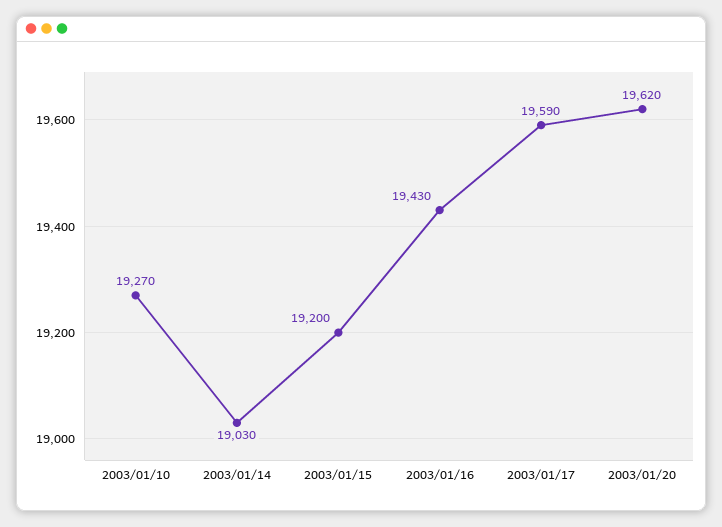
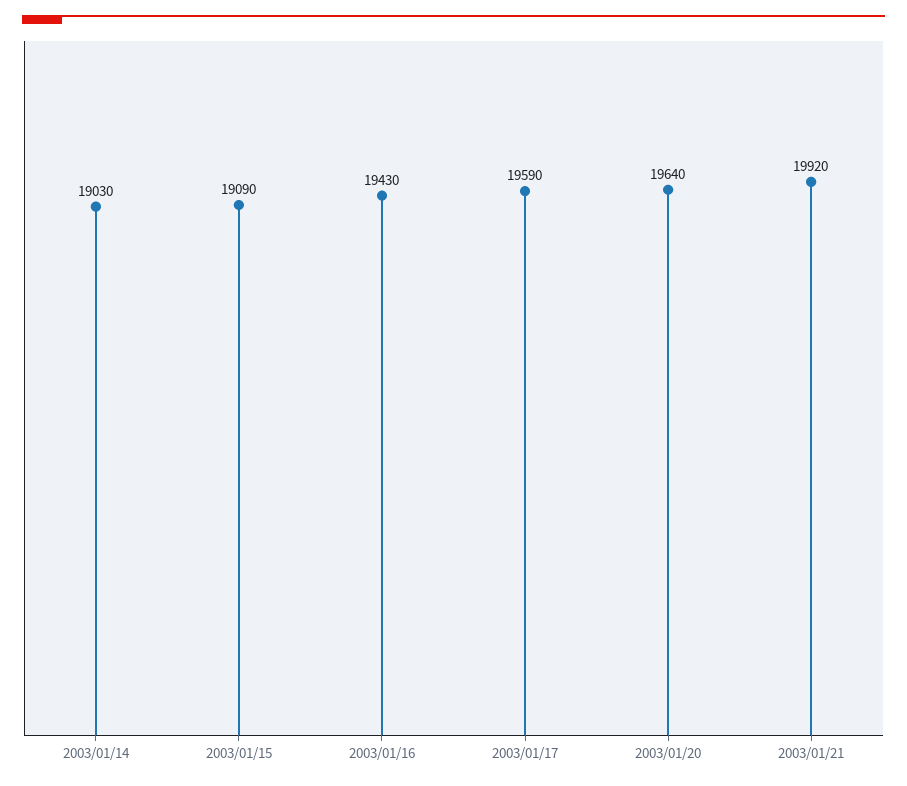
2003/01/10: 19270 -> none
2003/01/15: 19200 -> 19090
2003/01/20: 19620 -> 19640
2003/01/21: none -> 19920

